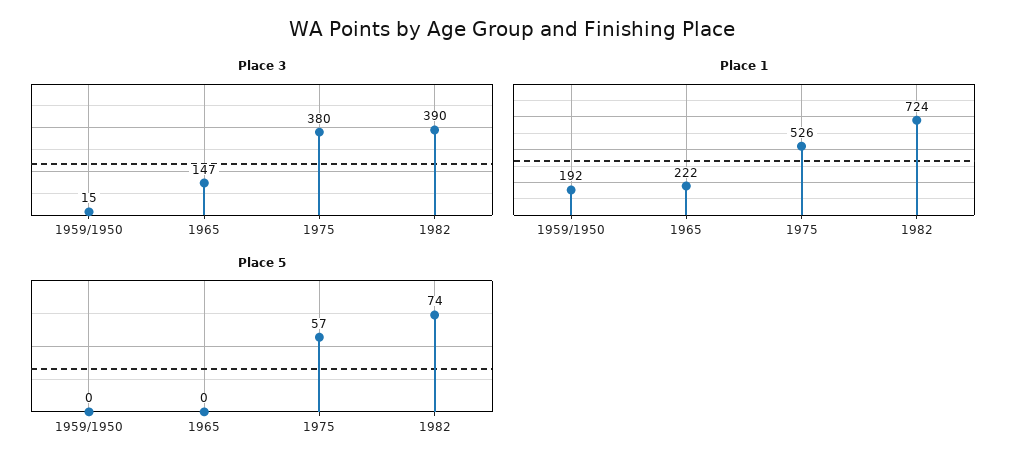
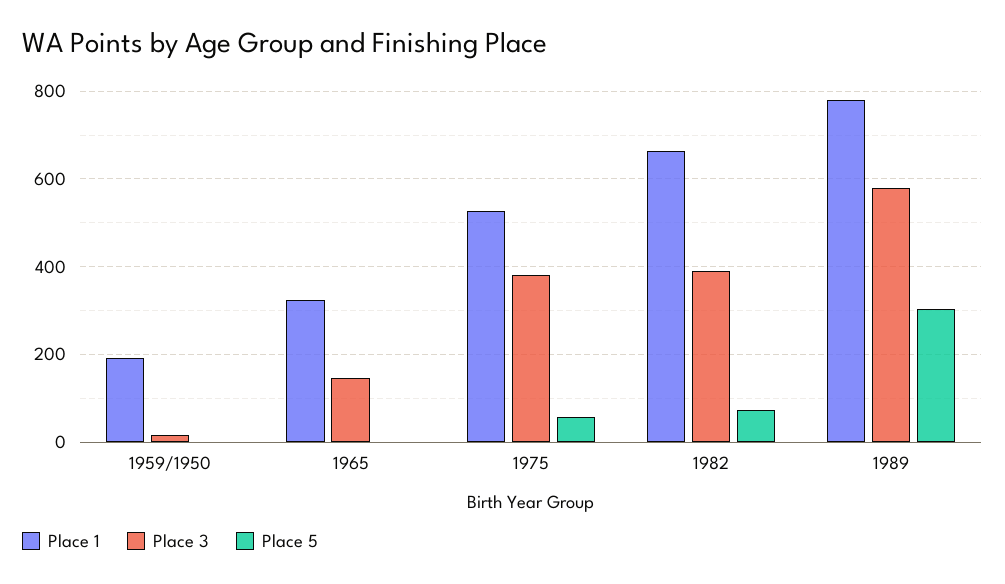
Place 1, 1965: 222 -> 320
Place 1, 1982: 724 -> 660
Place 1, 1989: none -> 780
Place 3, 1989: none -> 580
Place 5, 1989: none -> 300

